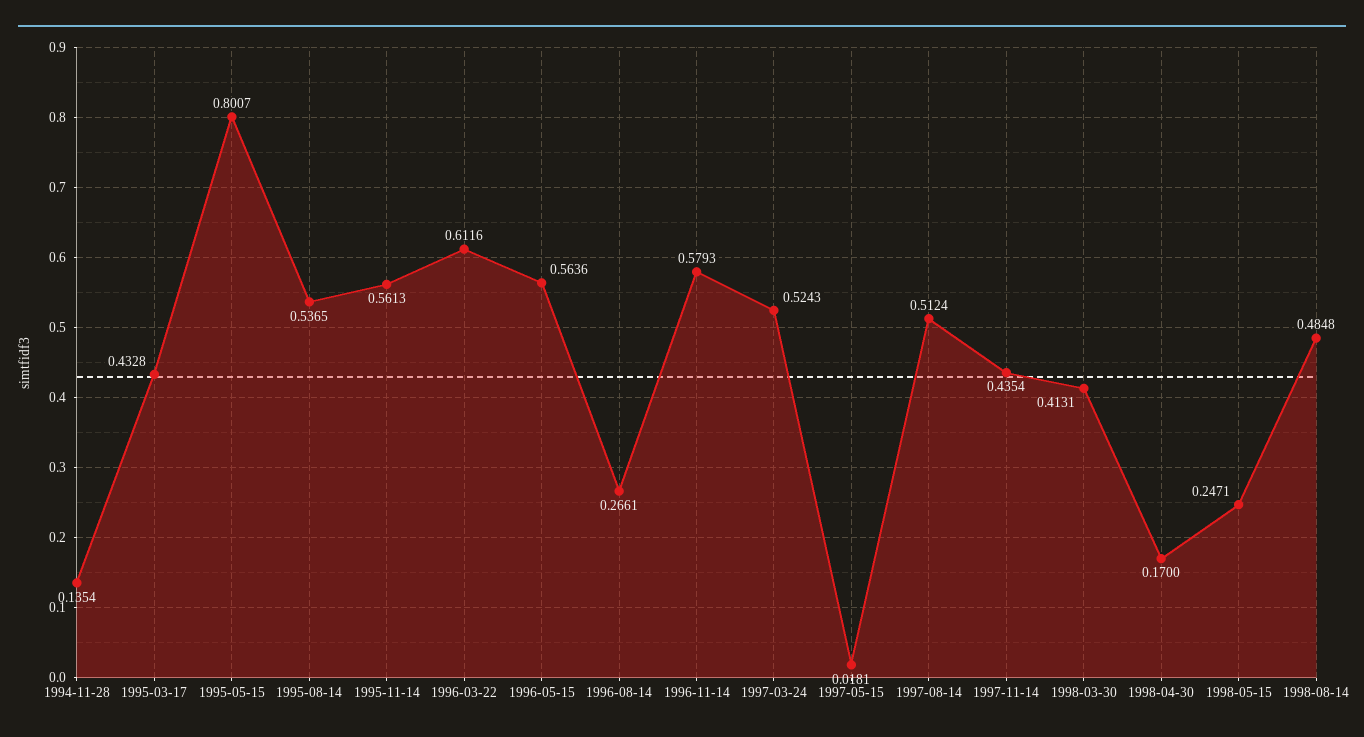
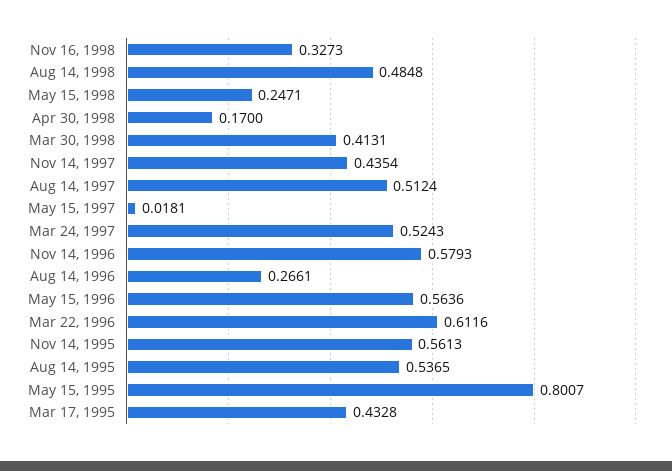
1994-11-28: 0.1354 -> none
Nov 16, 1998: none -> 0.3273

